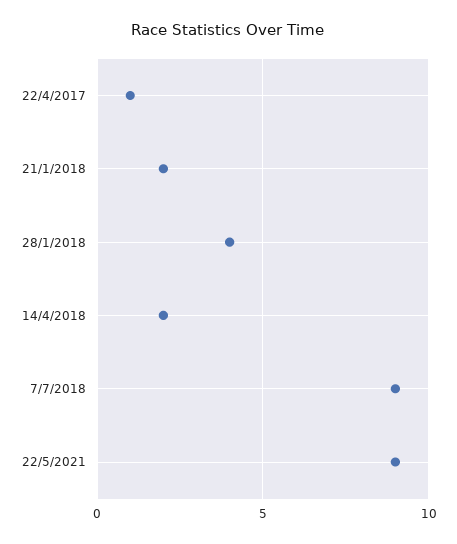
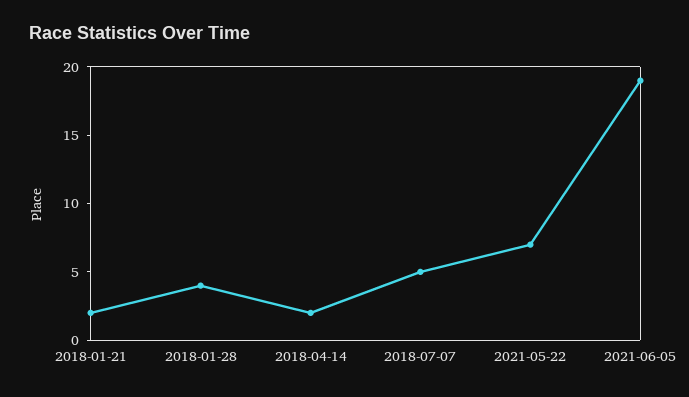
22/4/2017: 1 -> none
7/7/2018: 9 -> 5
22/5/2021: 9 -> 7
2021-06-05: none -> 19

